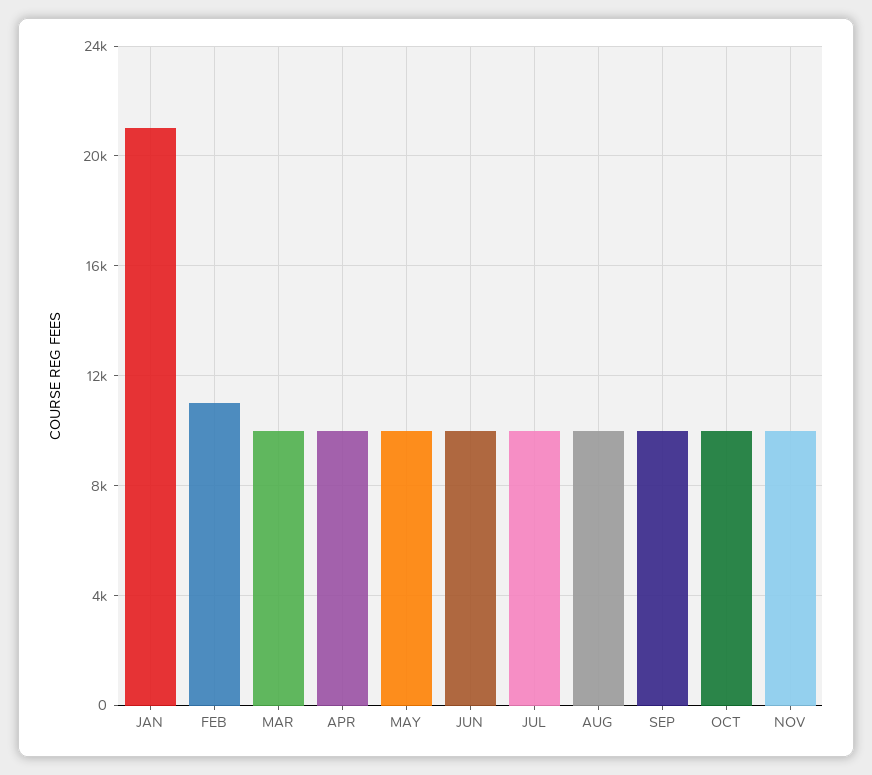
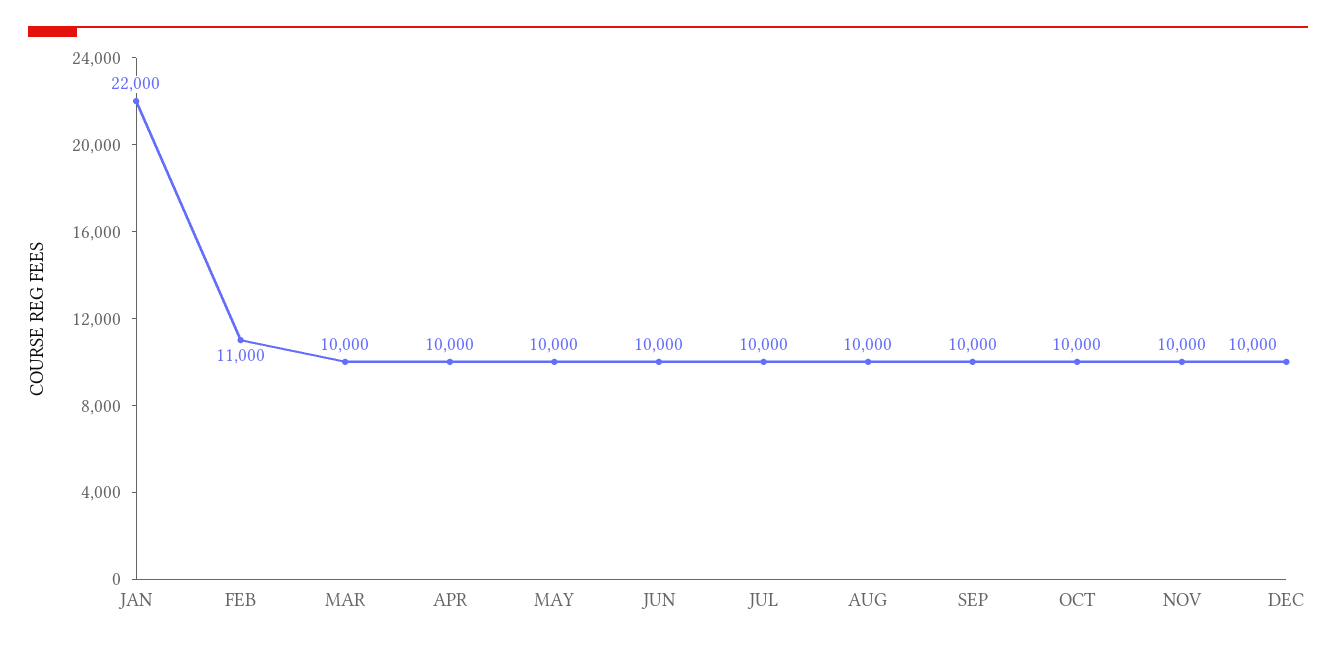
JAN: 21000 -> 22000
DEC: none -> 10000

